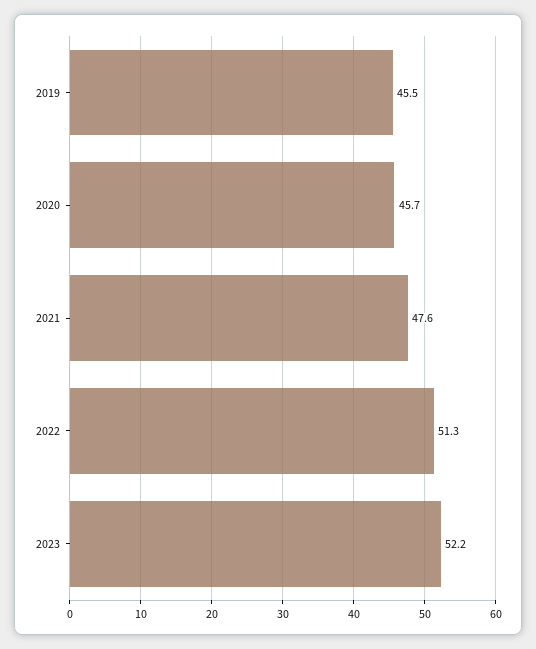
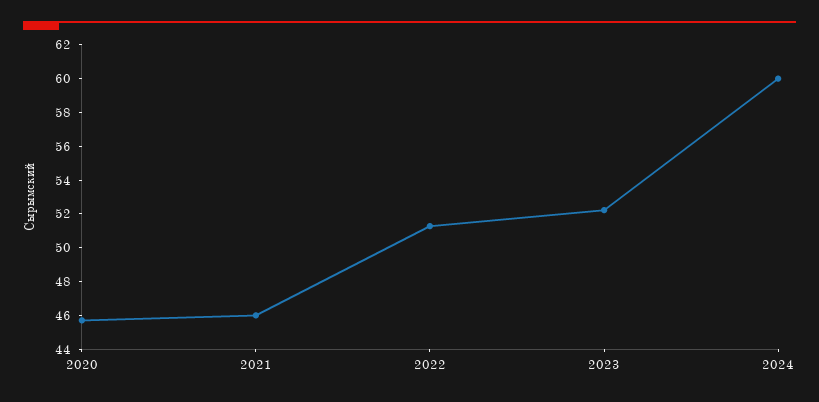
2019: 45.5 -> none
2021: 47.6 -> 46
2024: none -> 60

